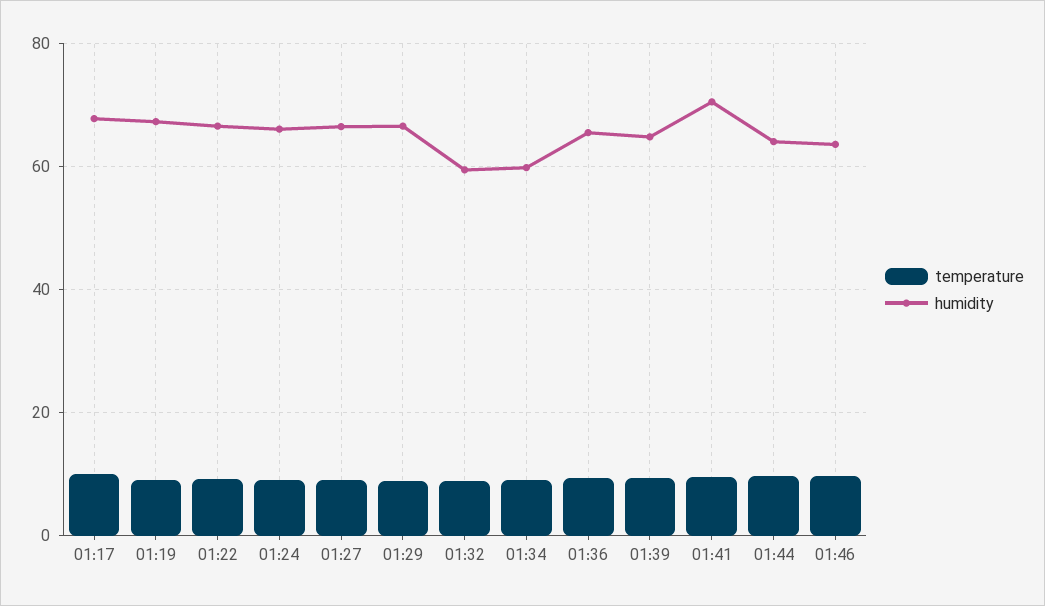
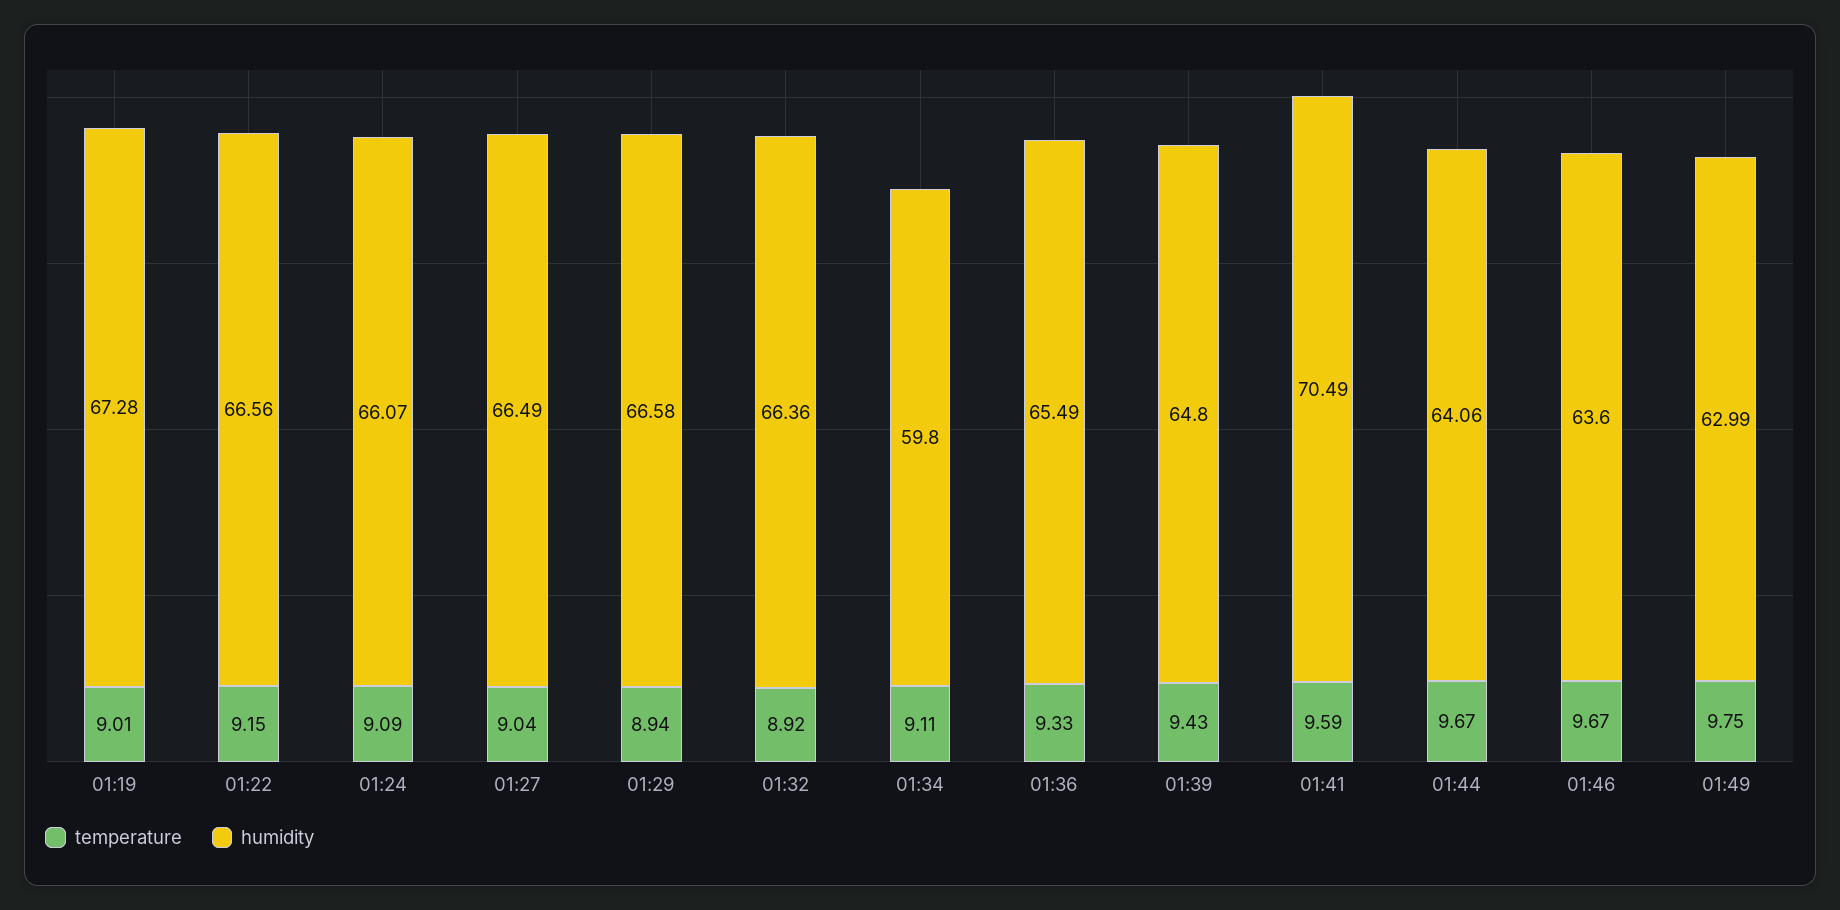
temperature, 01:17: 10 -> none
humidity, 01:17: 68 -> none
humidity, 01:32: 60 -> 66.36
temperature, 01:49: none -> 9.75
humidity, 01:49: none -> 62.99

